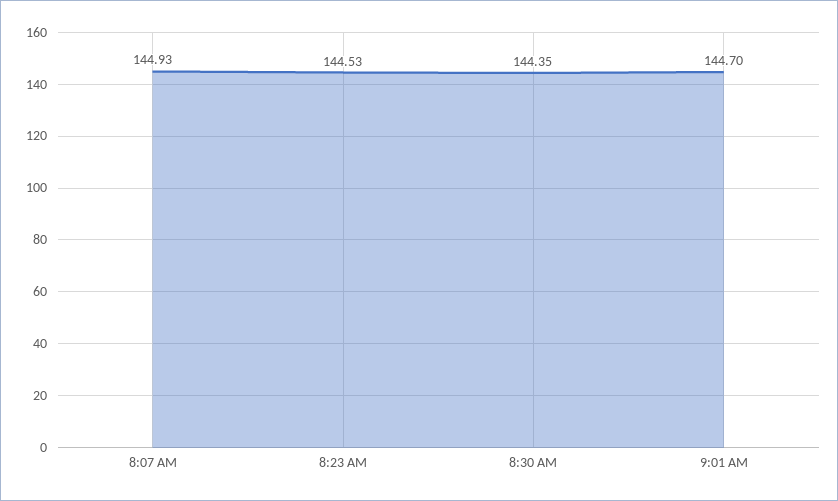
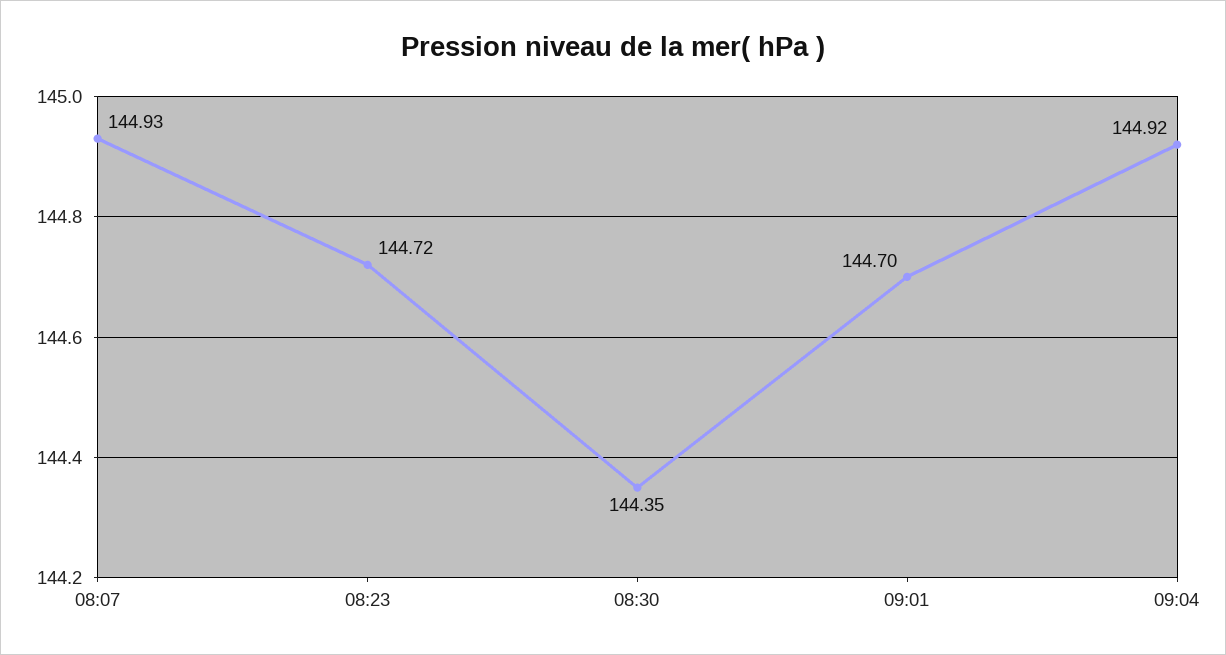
8:23 AM: 144.53 -> 144.72
09:04: none -> 144.92

